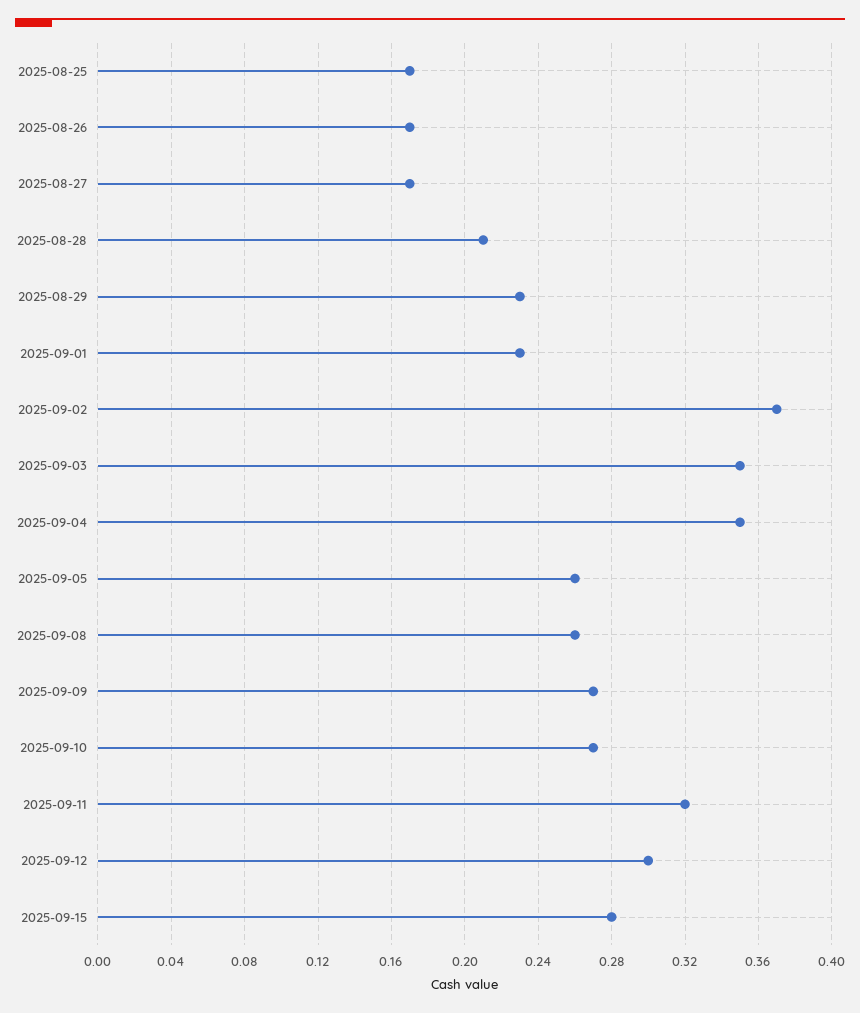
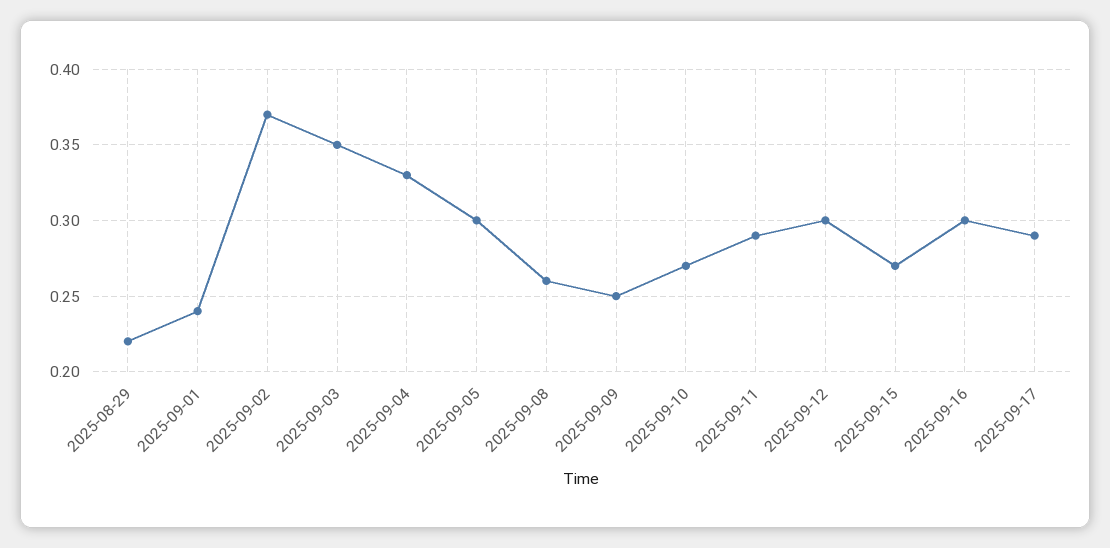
2025-08-25: 0.17 -> none
2025-08-26: 0.17 -> none
2025-08-27: 0.17 -> none
2025-08-28: 0.21 -> none
2025-08-29: 0.23 -> 0.22
2025-09-01: 0.23 -> 0.24
2025-09-04: 0.35 -> 0.33
2025-09-05: 0.26 -> 0.3
2025-09-09: 0.27 -> 0.25
2025-09-11: 0.32 -> 0.29
2025-09-15: 0.28 -> 0.27
2025-09-16: none -> 0.3
2025-09-17: none -> 0.29

